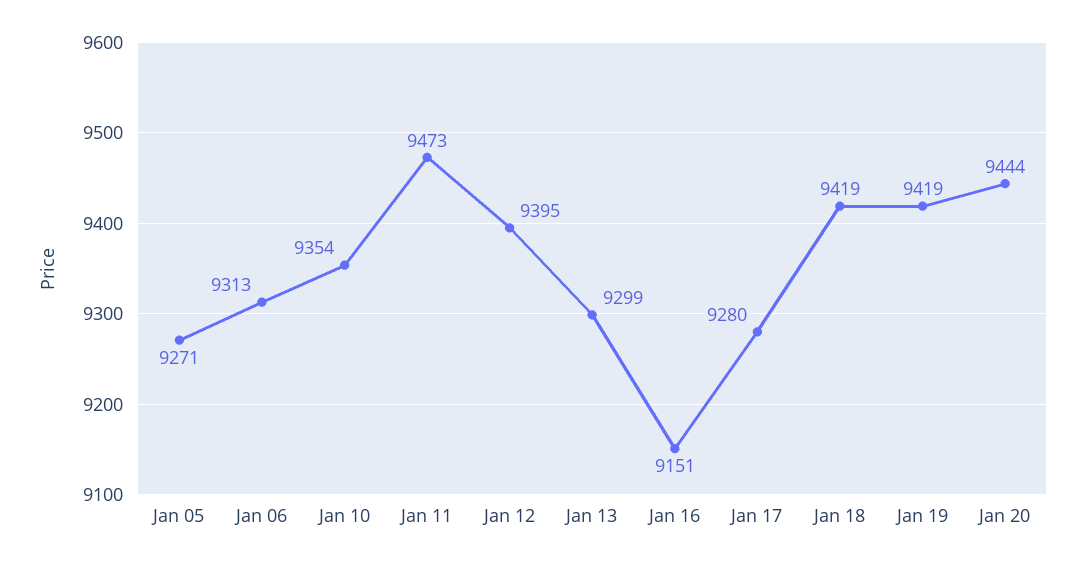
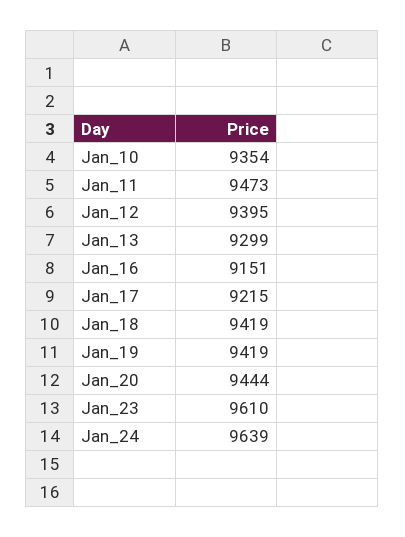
Jan 05: 9271 -> none
Jan 06: 9313 -> none
Jan 17: 9280 -> 9215
Jan_23: none -> 9610
Jan_24: none -> 9639

